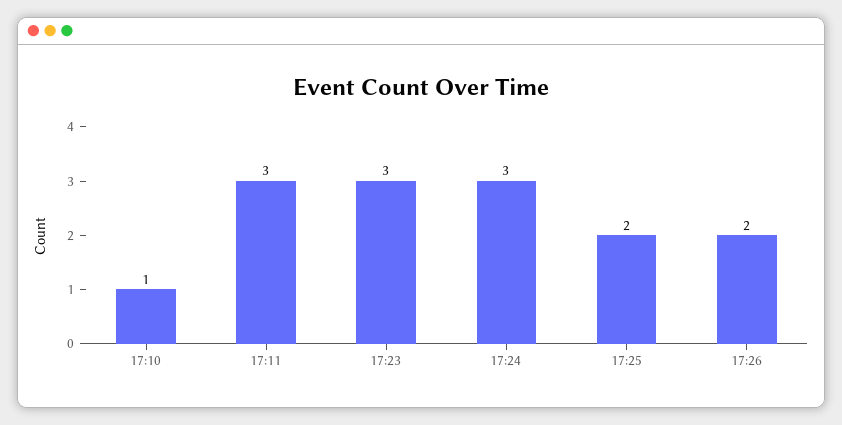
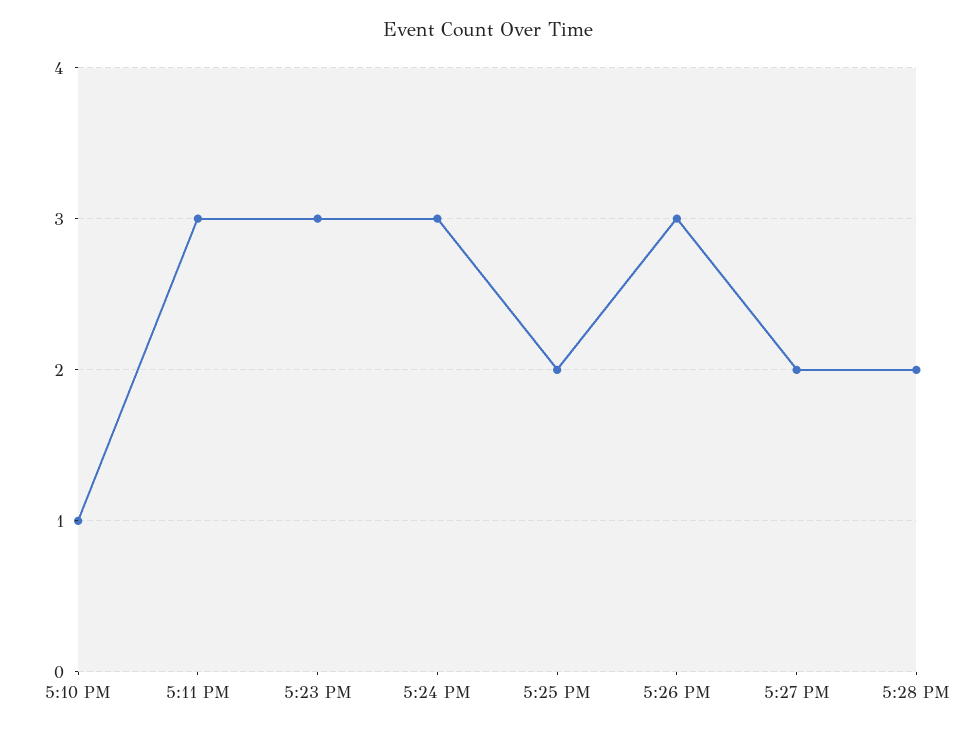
17:26: 2 -> 3
5:27 PM: none -> 2
5:28 PM: none -> 2

